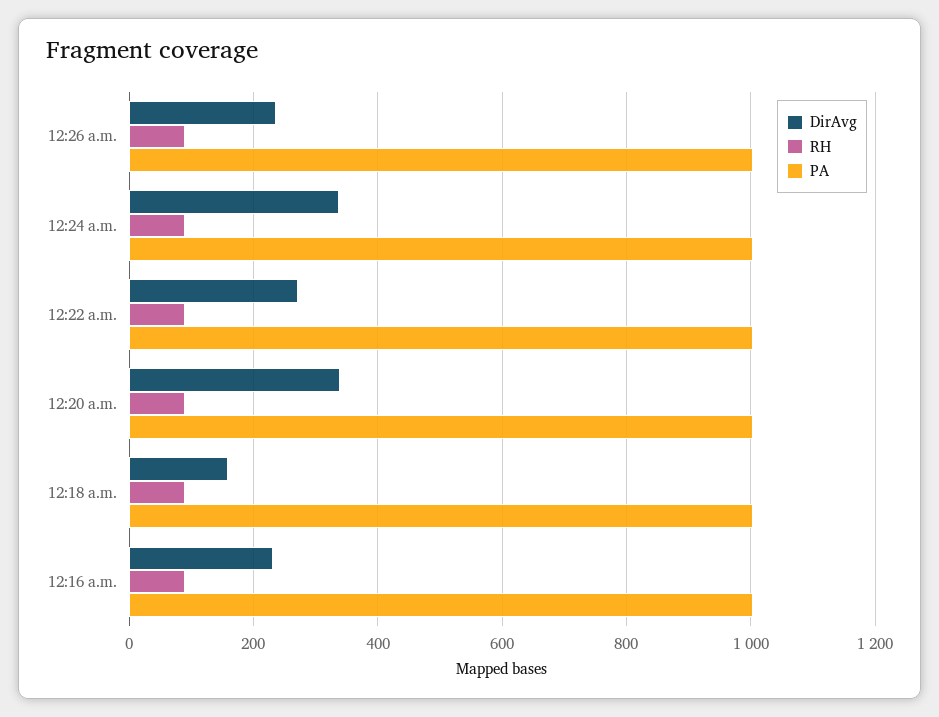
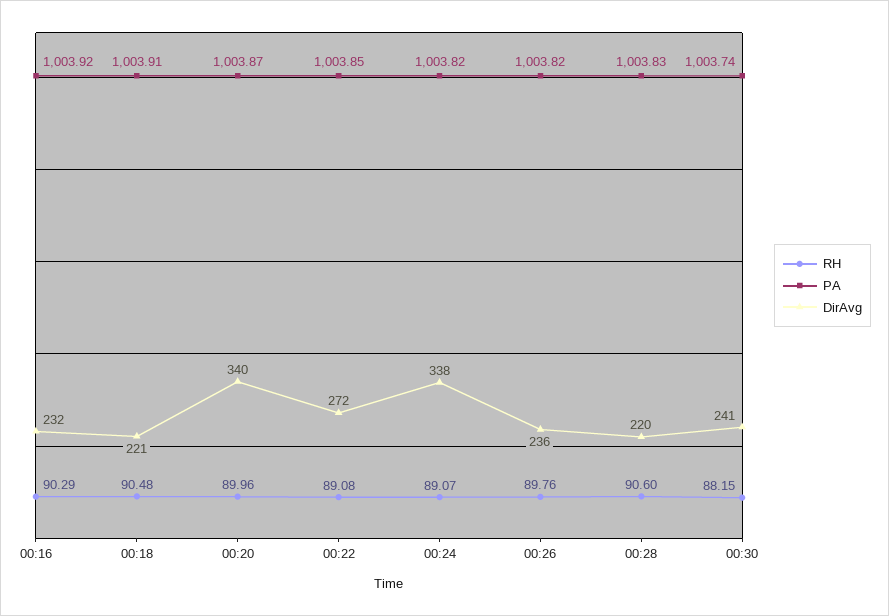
DirAvg, 12:18 a.m.: 160 -> 221
RH, 00:28: none -> 90.6
PA, 00:28: none -> 1003.83
DirAvg, 00:28: none -> 220
RH, 00:30: none -> 88.15
PA, 00:30: none -> 1003.74
DirAvg, 00:30: none -> 241

